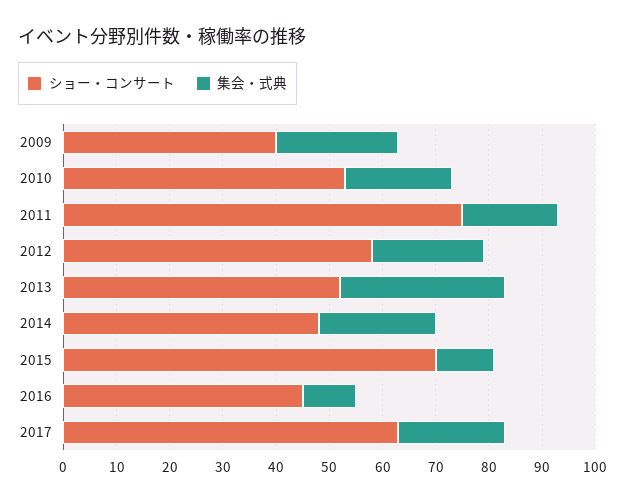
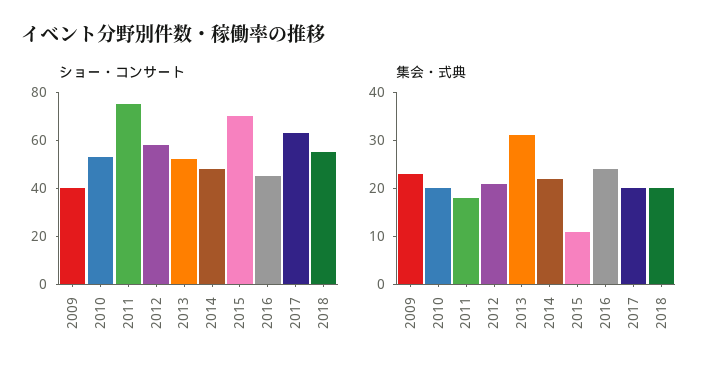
集会・式典, 2016: 10 -> 25
ショー・コンサート, 2018: none -> 55
集会・式典, 2018: none -> 20

